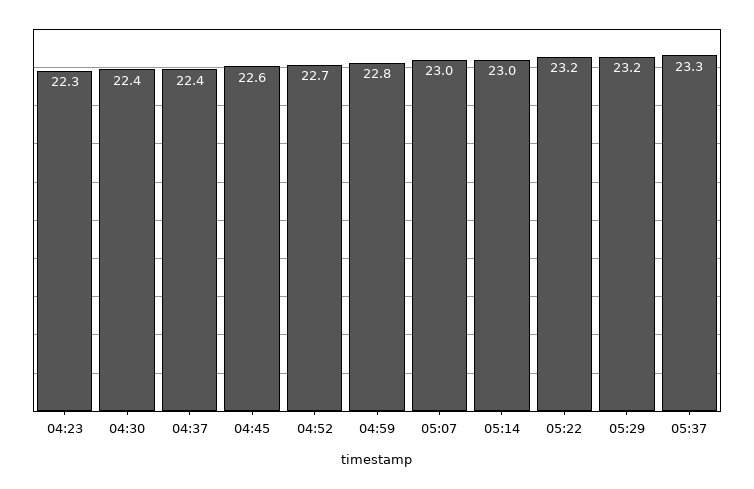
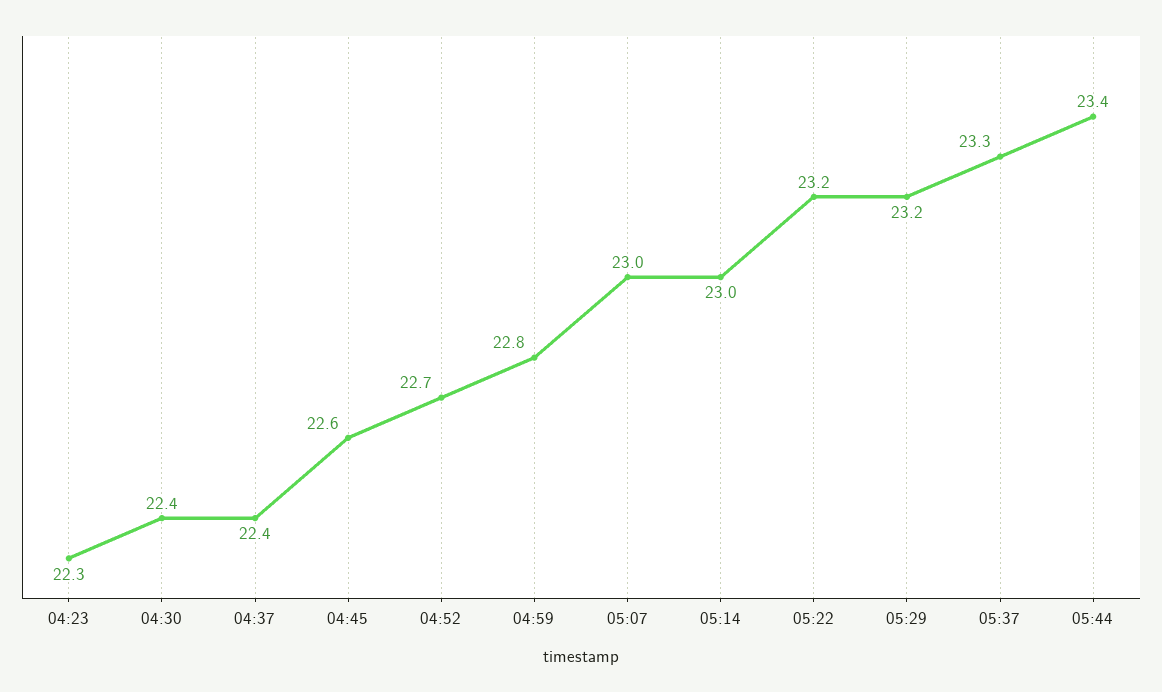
05:44: none -> 23.4

